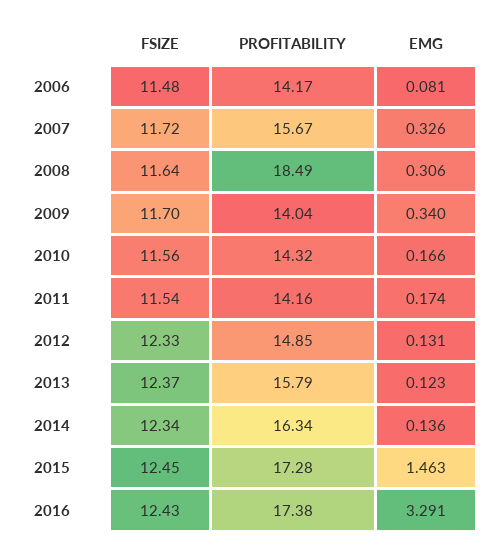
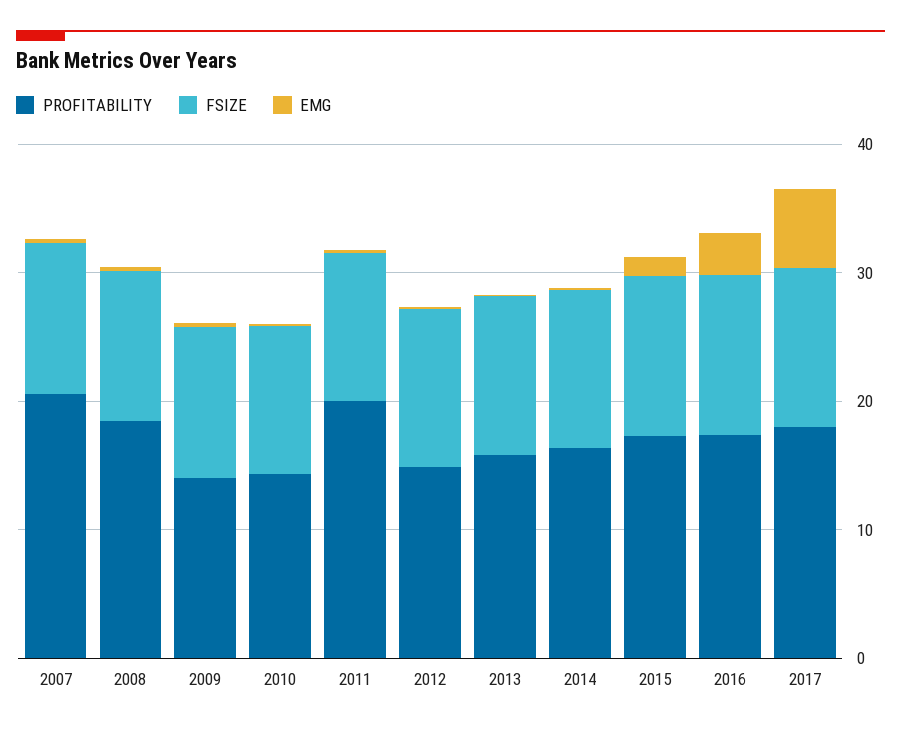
FSIZE, 2006: 11.48 -> none
PROFITABILITY, 2006: 14.17 -> none
EMG, 2006: 0.081 -> none
PROFITABILITY, 2007: 15.67 -> 20
PROFITABILITY, 2011: 14.16 -> 20
PROFITABILITY, 2017: none -> 18
FSIZE, 2017: none -> 12
EMG, 2017: none -> 6

